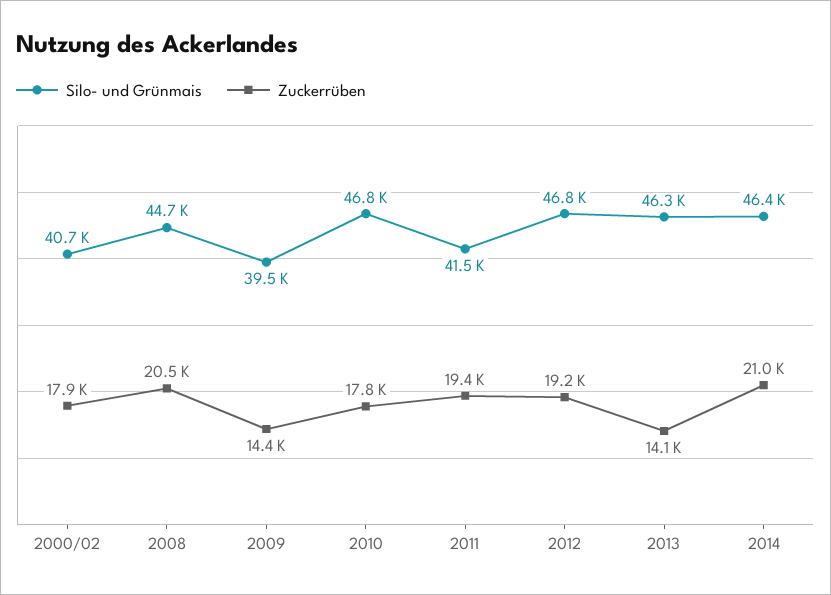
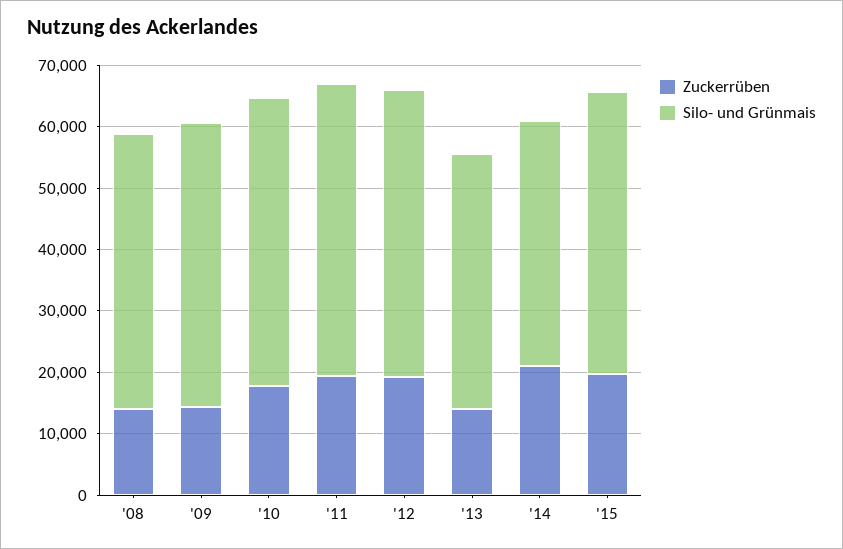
Silo- und Grünmais, 2000/02: 40700 -> none
Zuckerrüben, 2000/02: 17900 -> none
Zuckerrüben, 2008: 20500 -> 14000
Silo- und Grünmais, 2009: 39500 -> 46000
Silo- und Grünmais, 2011: 41500 -> 48000
Silo- und Grünmais, 2013: 46300 -> 42000
Silo- und Grünmais, 2014: 46400 -> 40000
Zuckerrüben, '15: none -> 20000
Silo- und Grünmais, '15: none -> 46000

